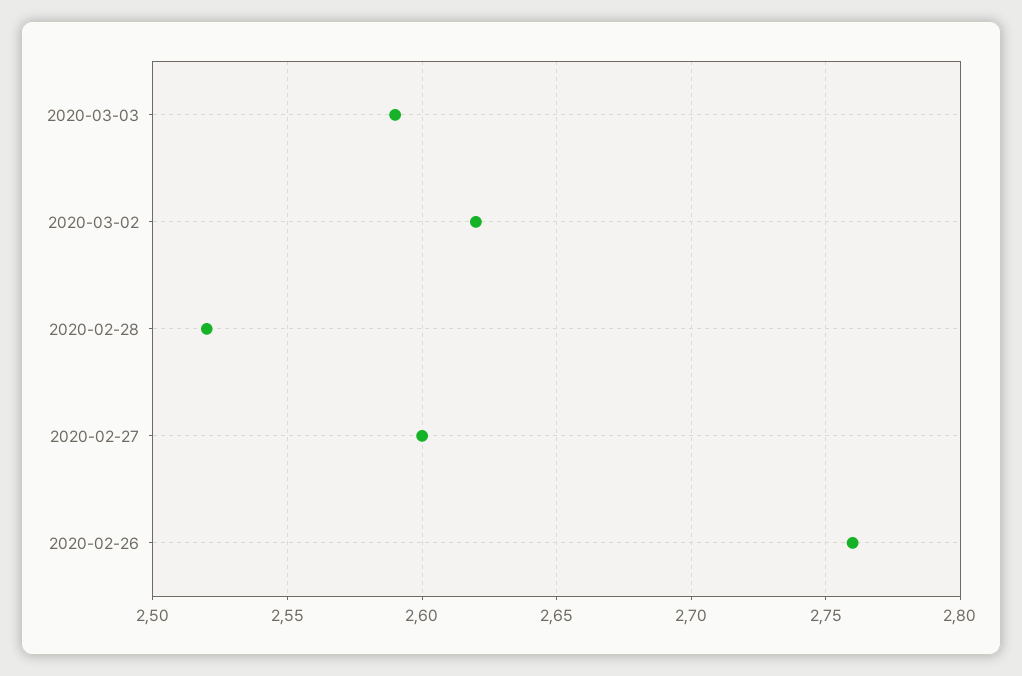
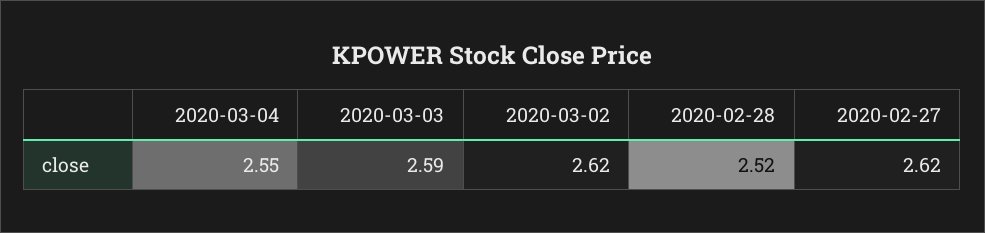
2020-02-27: 2.6 -> 2.62
2020-02-26: 2.76 -> none
2020-03-04: none -> 2.55

